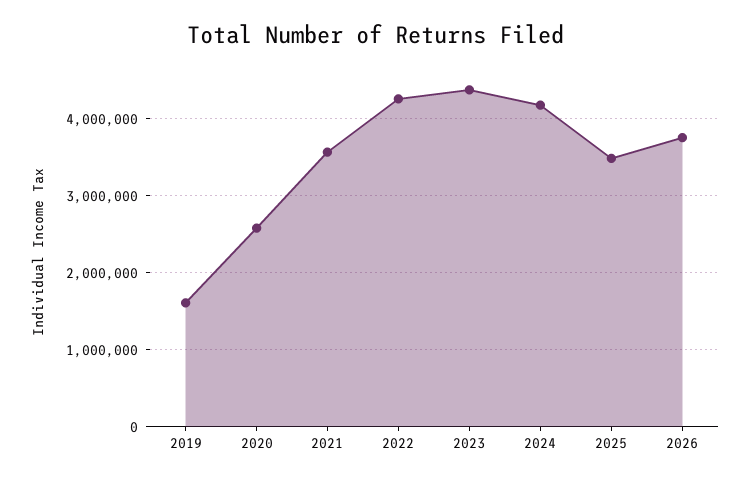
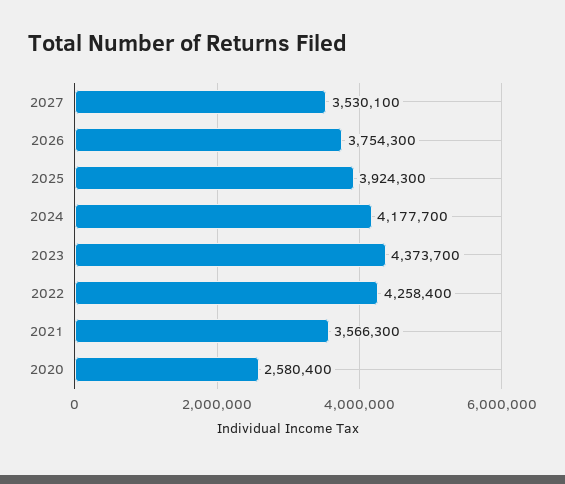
2019: 1600000 -> none
2025: 3500000 -> 3924300
2027: none -> 3530100

